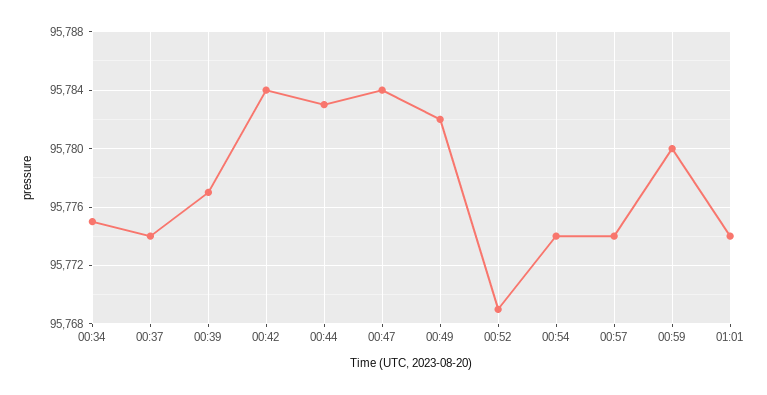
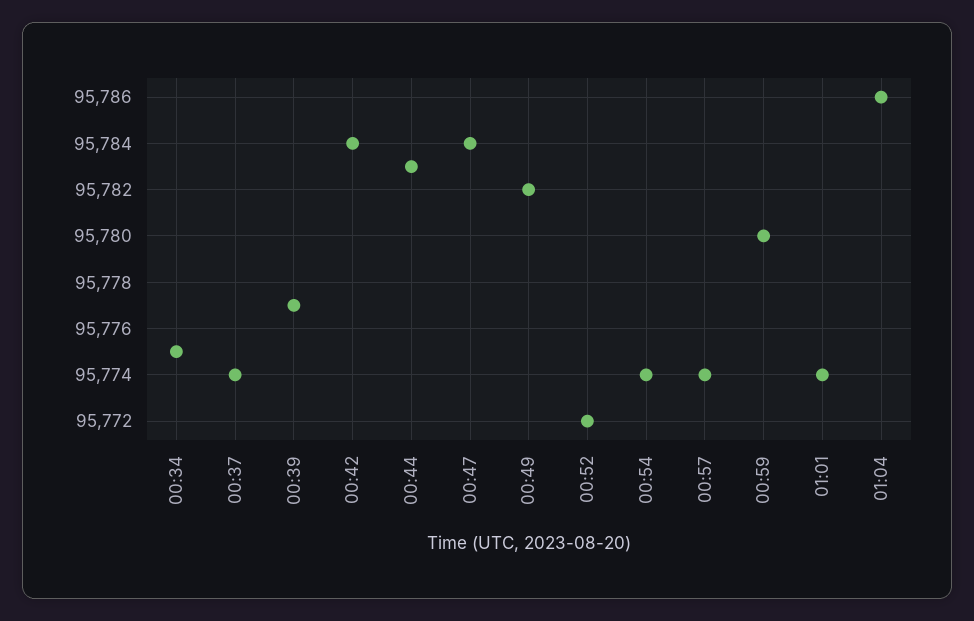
00:52: 95769 -> 95772
01:04: none -> 95786

